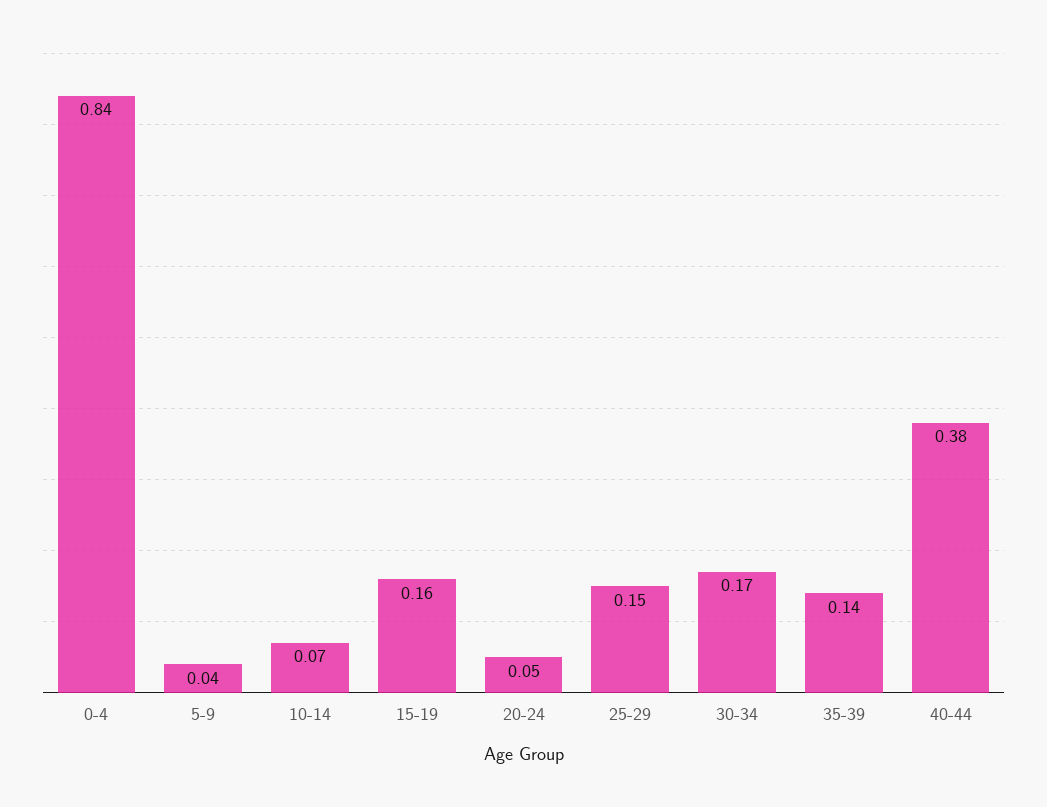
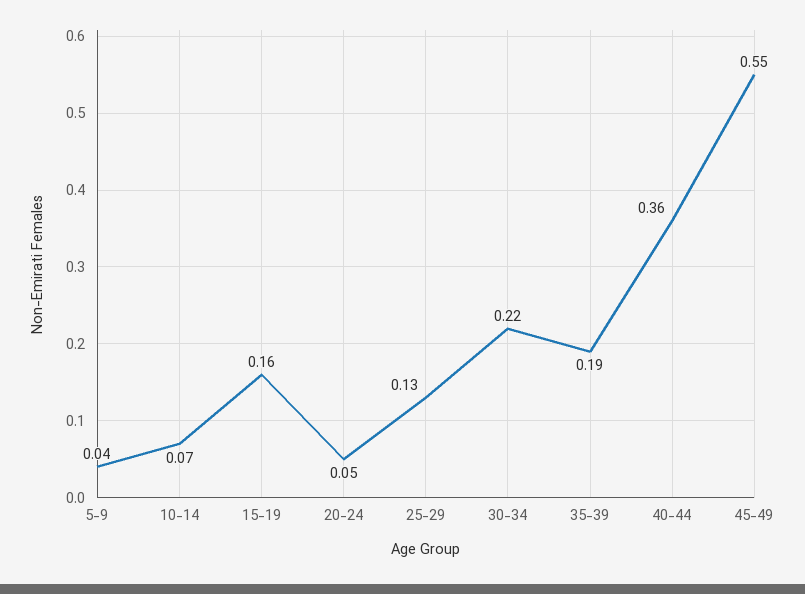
0-4: 0.84 -> none
25-29: 0.15 -> 0.13
30-34: 0.17 -> 0.22
35-39: 0.14 -> 0.19
40-44: 0.38 -> 0.36
45-49: none -> 0.55

